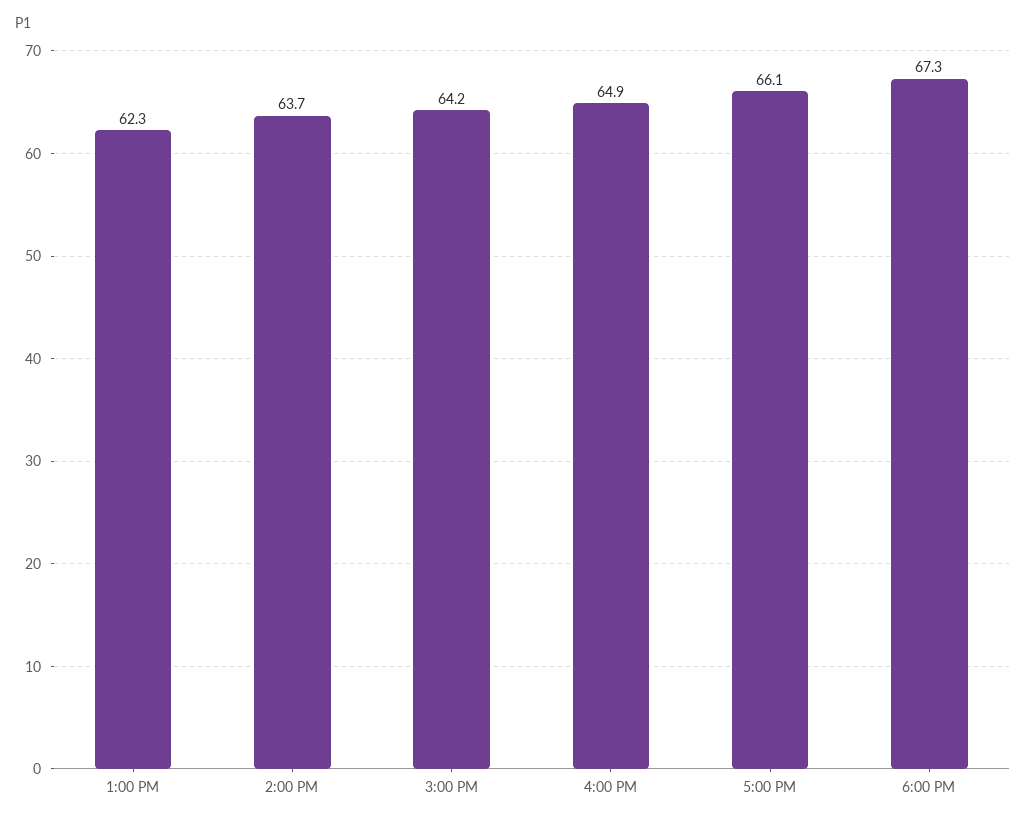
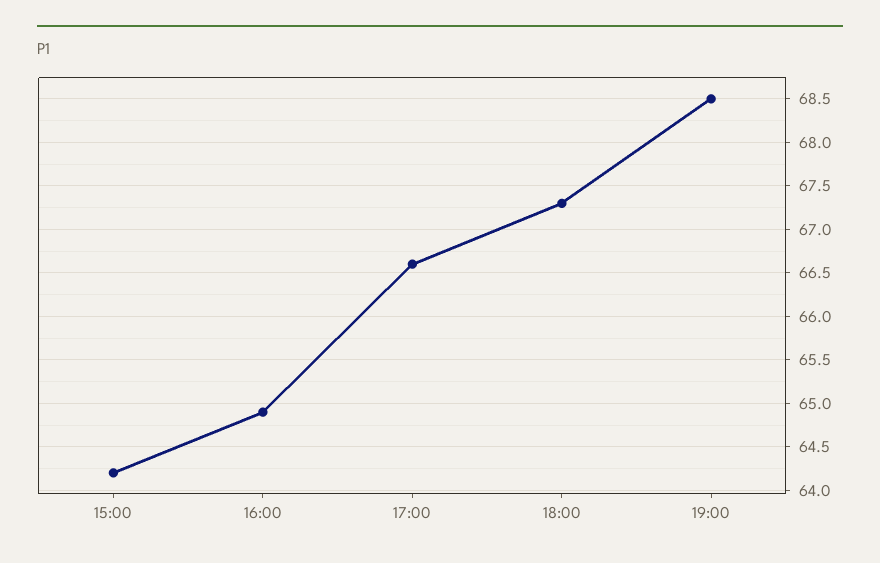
1:00 PM: 62.3 -> none
2:00 PM: 63.7 -> none
5:00 PM: 66.1 -> 66.6
19:00: none -> 68.5

